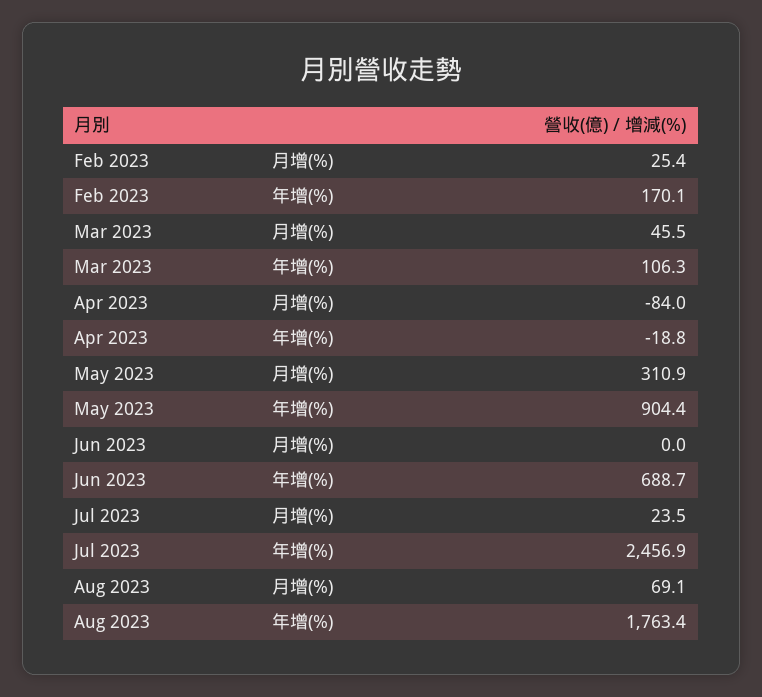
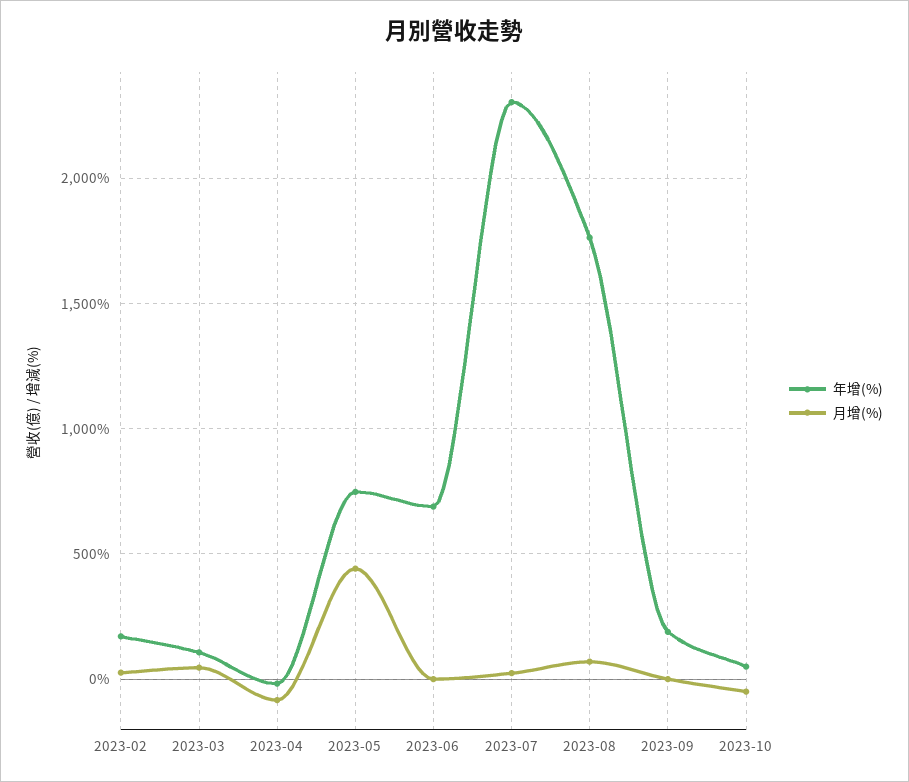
月增(%), May 2023: 310.9 -> 450
年增(%), May 2023: 904.4 -> 750
年增(%), Jul 2023: 2456.9 -> 2300
年增(%), 2023-09: none -> 200
月增(%), 2023-09: none -> 0
年增(%), 2023-10: none -> 50
月增(%), 2023-10: none -> -50

